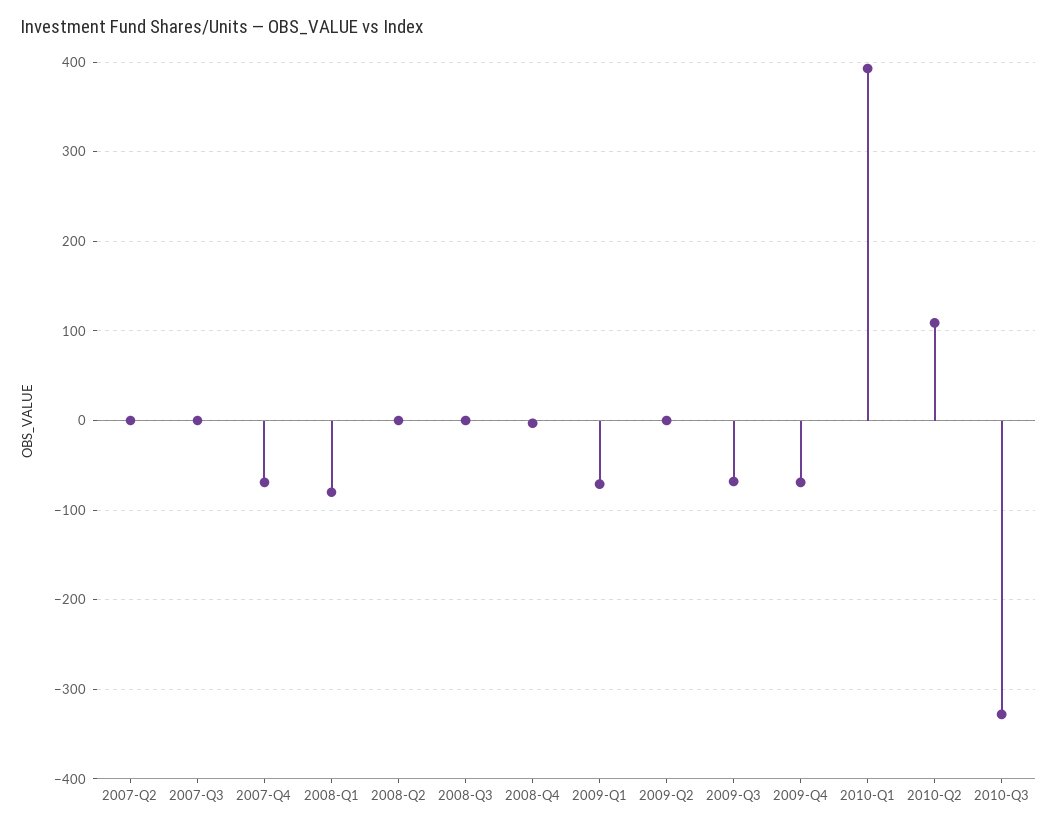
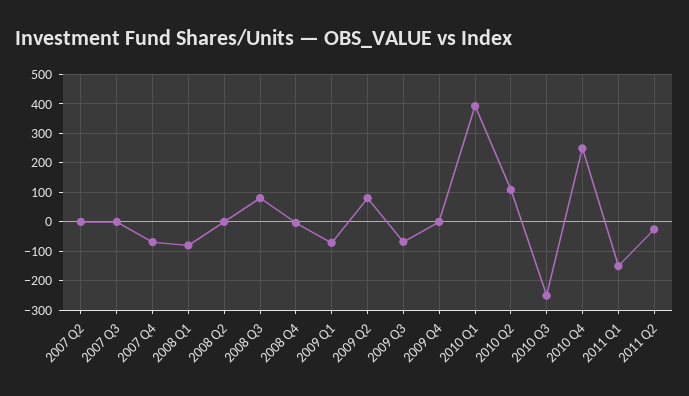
2008-Q3: 0 -> 75
2009-Q2: 0 -> 75
2009-Q4: -70 -> 0
2010-Q3: -330 -> -250
2010 Q4: none -> 250
2011 Q1: none -> -150
2011 Q2: none -> -25

